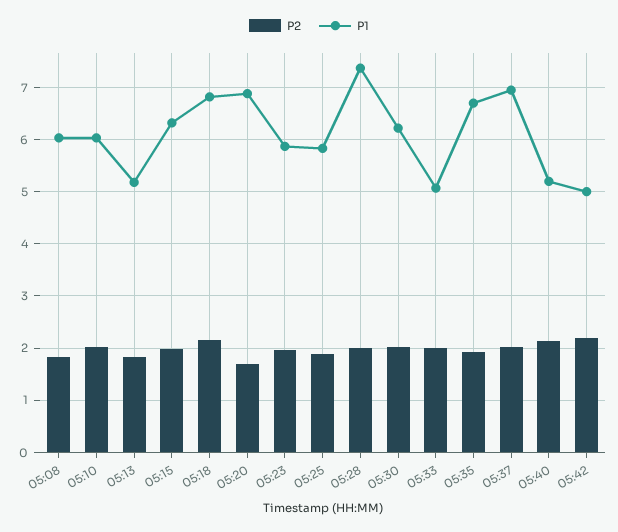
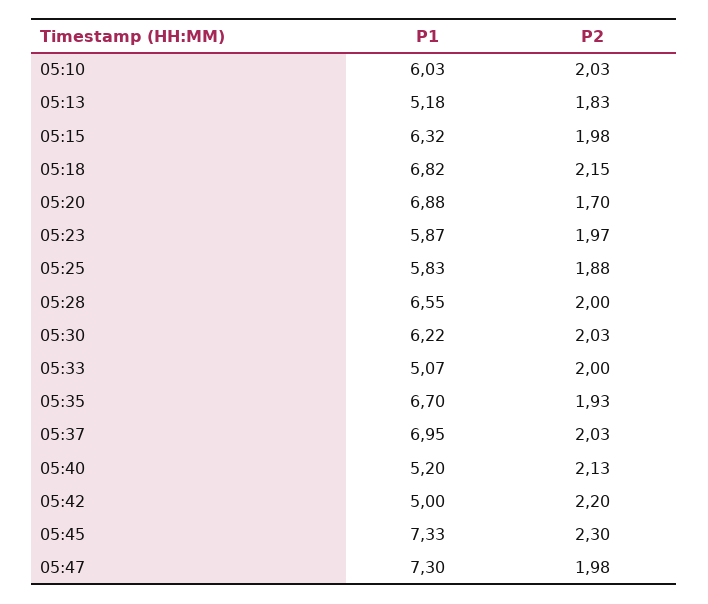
P2, 05:08: 1.8 -> none
P1, 05:08: 6 -> none
P1, 05:28: 7.4 -> 6.55
P1, 05:45: none -> 7.33
P2, 05:45: none -> 2.3
P1, 05:47: none -> 7.3
P2, 05:47: none -> 1.98

